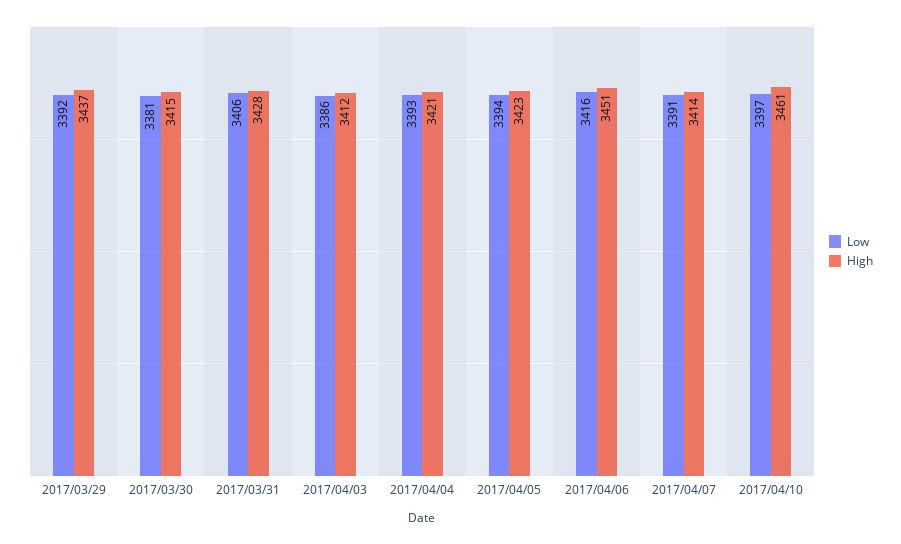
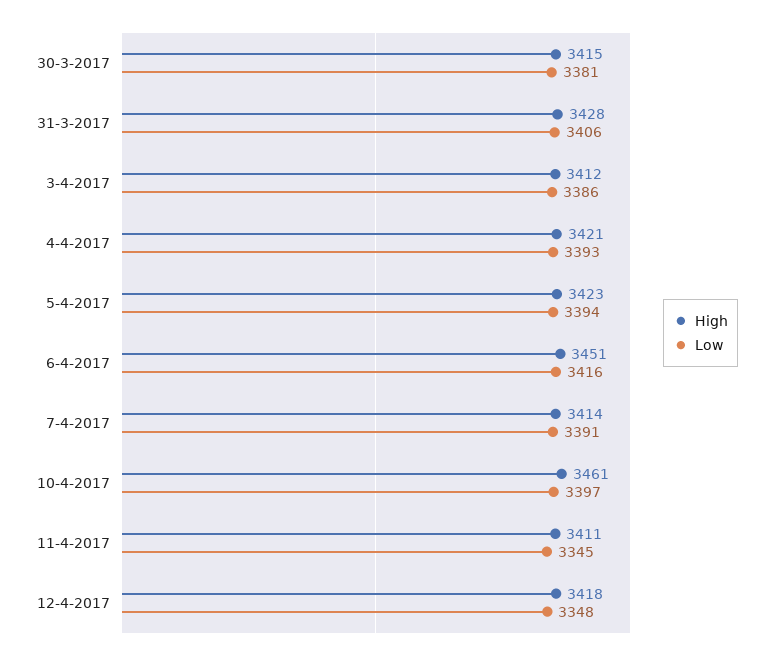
Low, 2017/03/29: 3392 -> none
High, 2017/03/29: 3437 -> none
High, 11-4-2017: none -> 3411
Low, 11-4-2017: none -> 3345
High, 12-4-2017: none -> 3418
Low, 12-4-2017: none -> 3348

